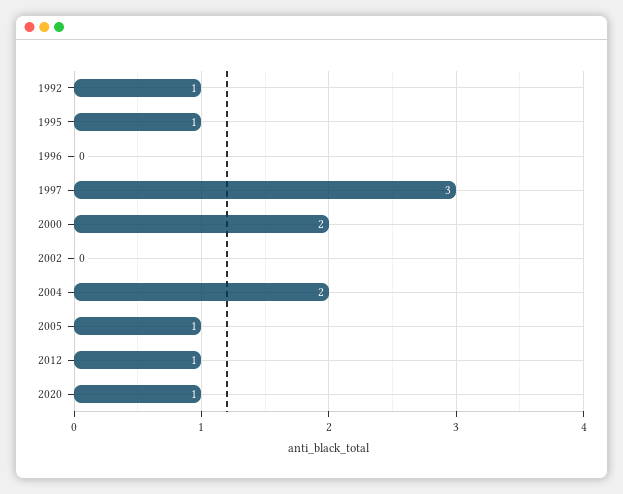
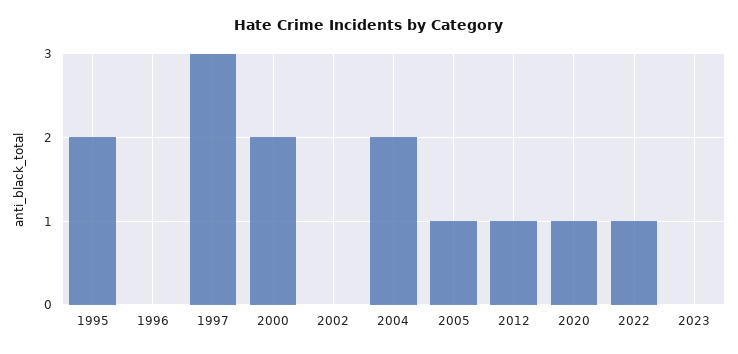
1992: 1 -> none
1995: 1 -> 2
2022: none -> 1
2023: none -> 0

